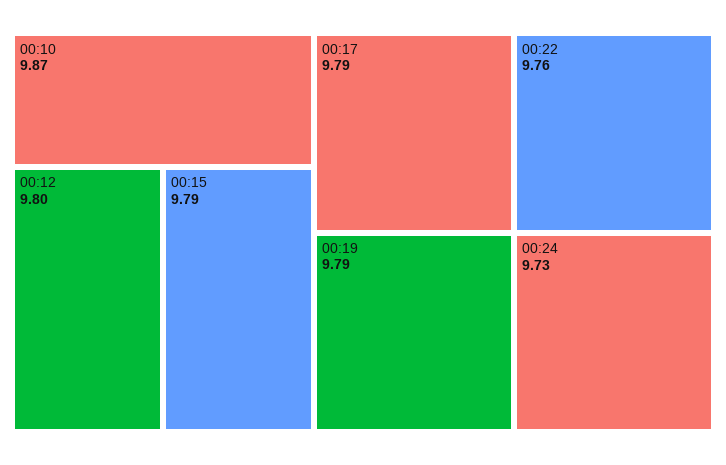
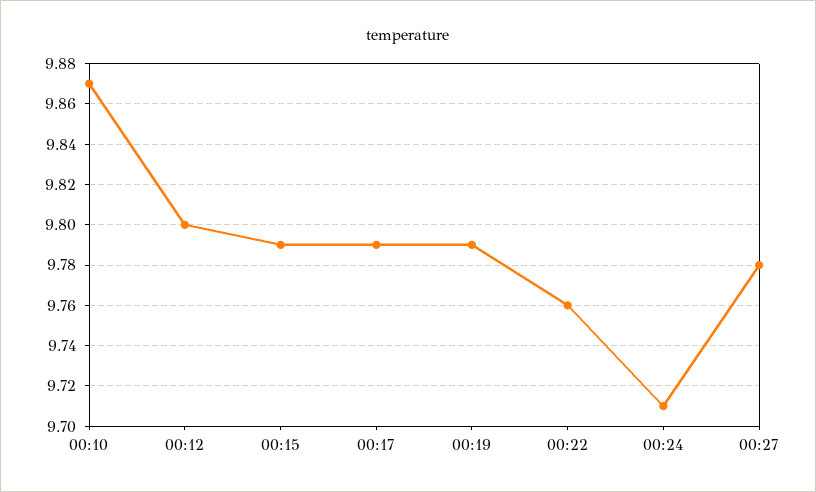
00:24: 9.73 -> 9.71
00:27: none -> 9.78

